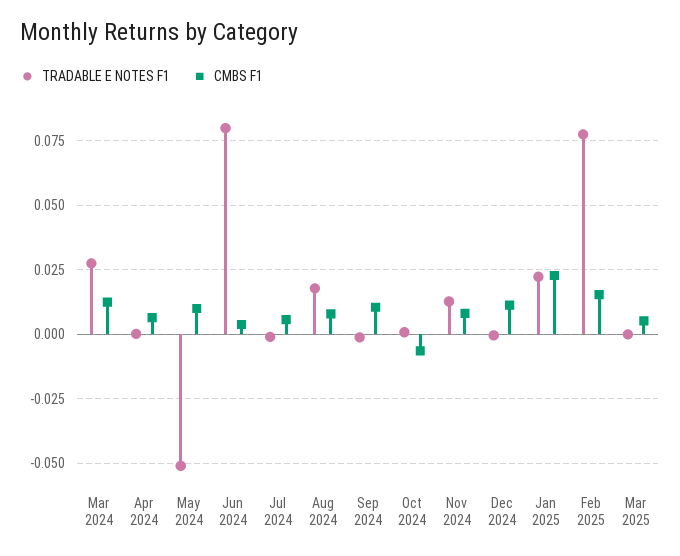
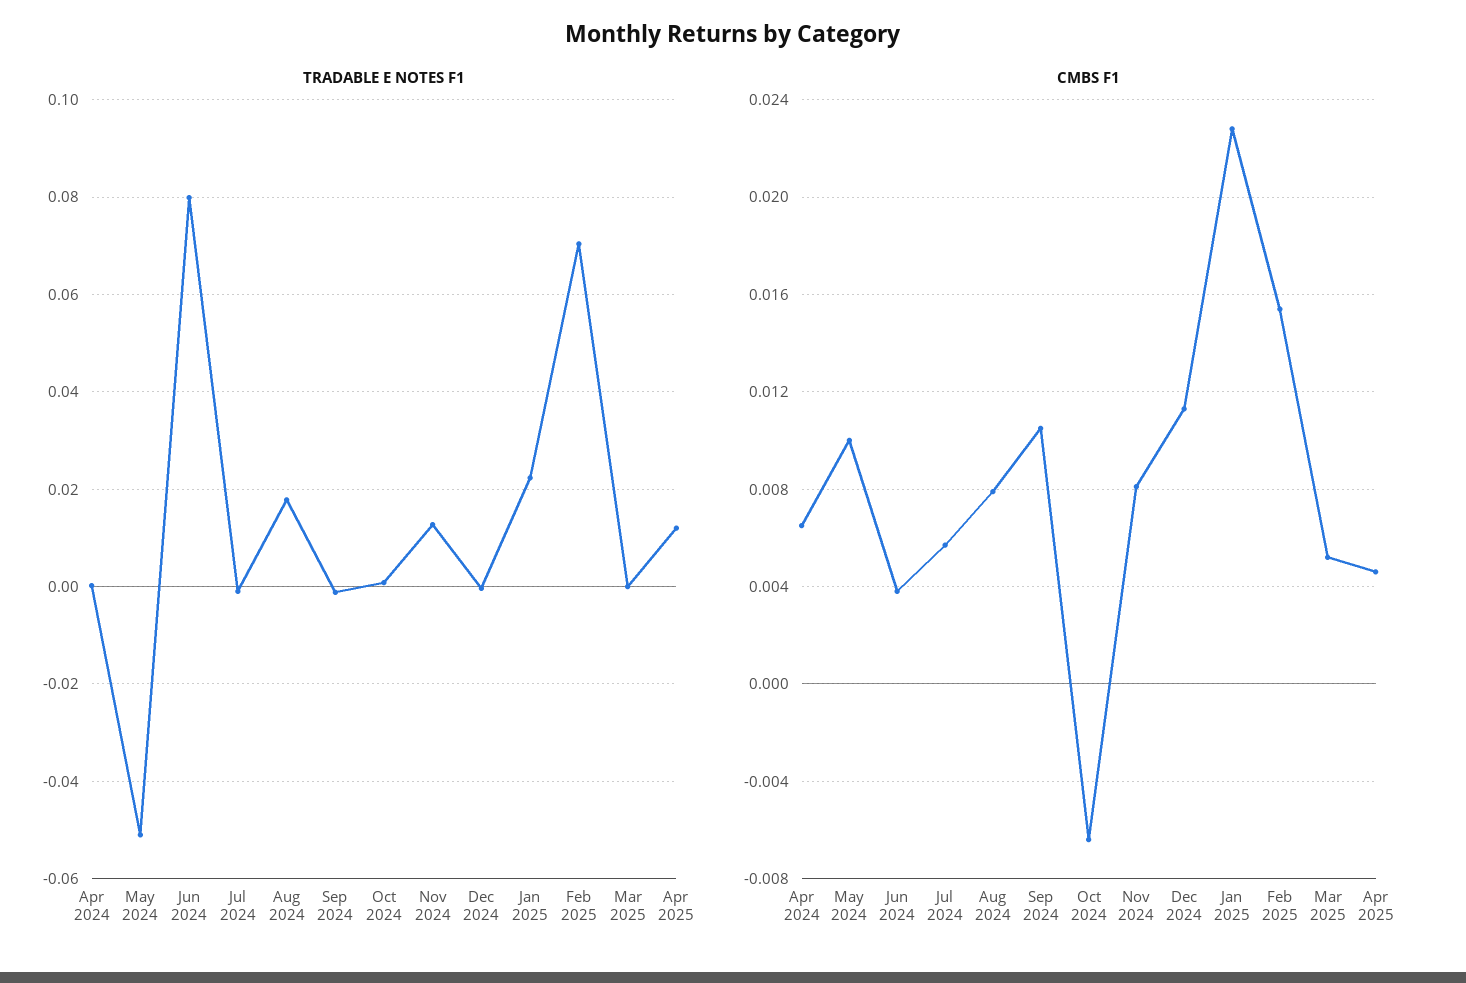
TRADABLE E NOTES F1, Mar 2024: 0.0275 -> none
CMBS F1, Mar 2024: 0.0125 -> none
TRADABLE E NOTES F1, Feb 2025: 0.0775 -> 0.07
TRADABLE E NOTES F1, Apr 2025: none -> 0.012
CMBS F1, Apr 2025: none -> 0.0045

